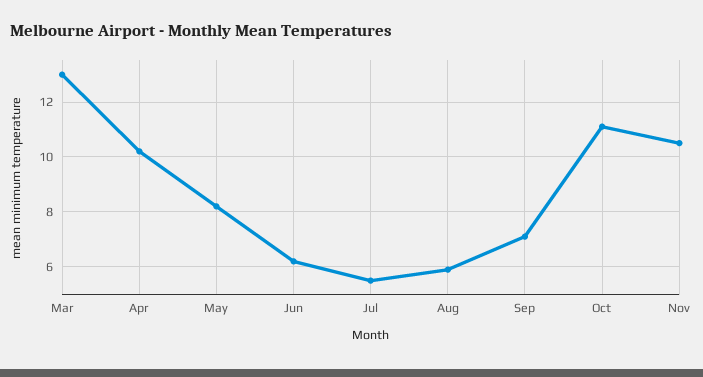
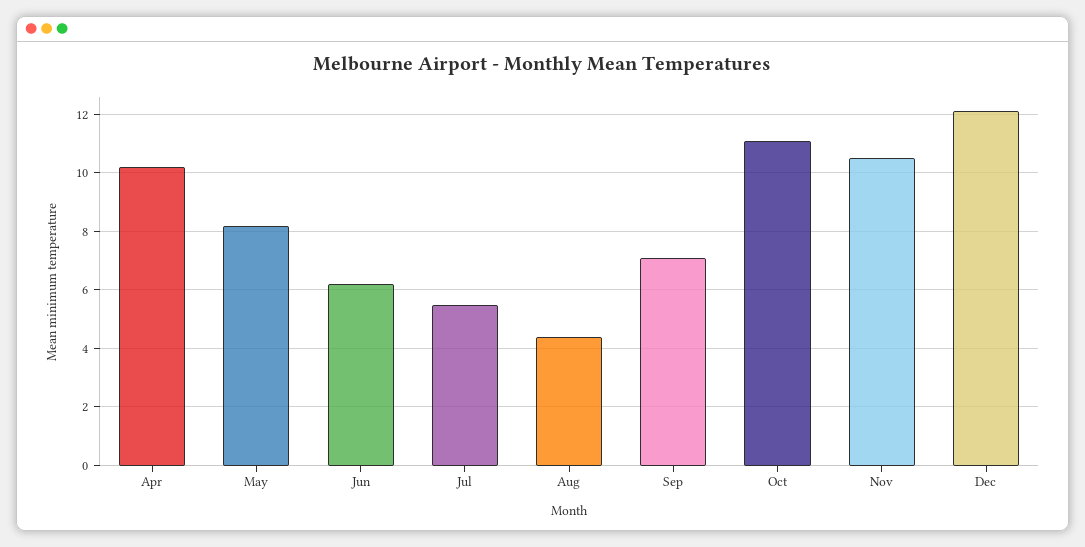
Mar: 13 -> none
Aug: 6 -> 4.5
Dec: none -> 12

